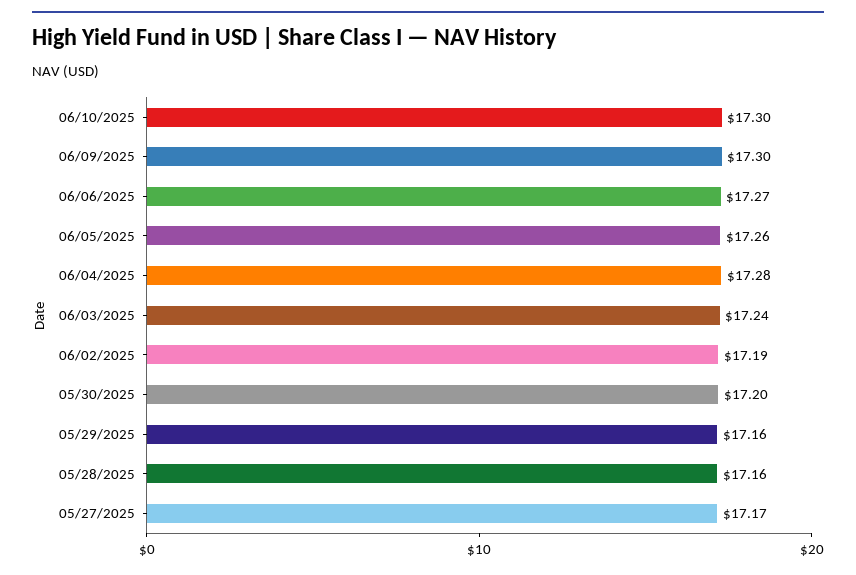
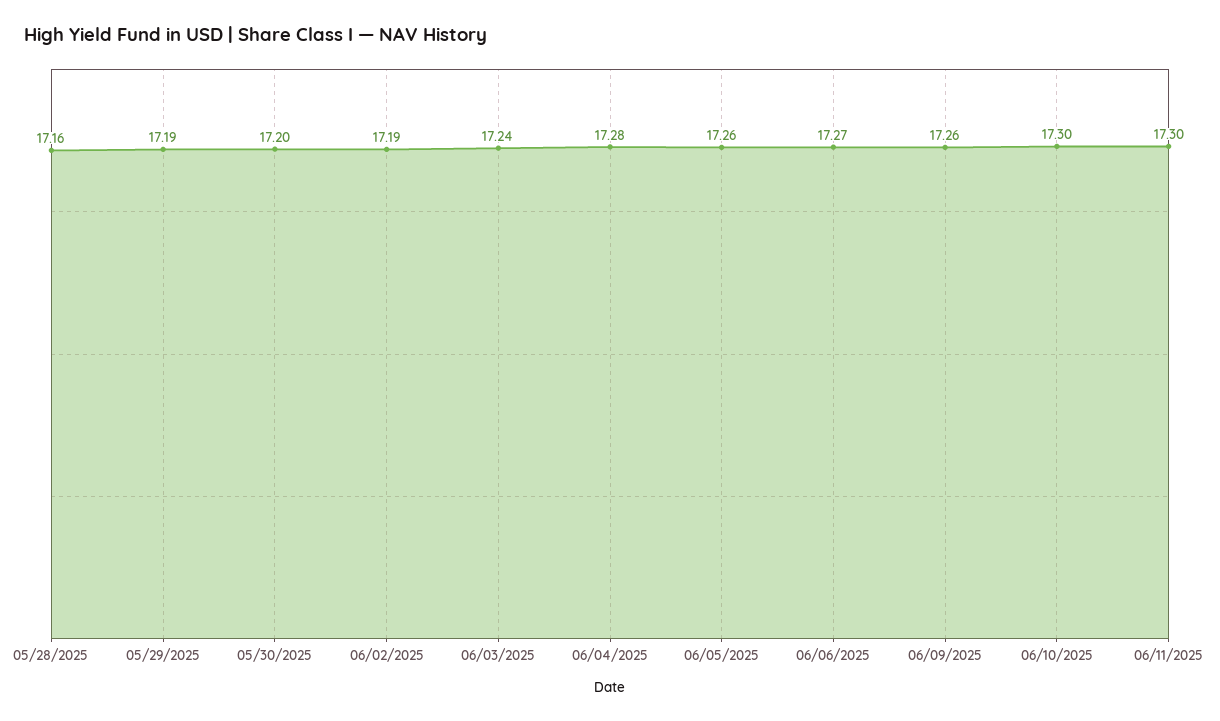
06/09/2025: 17.3 -> 17.26
05/29/2025: 17.16 -> 17.19
05/27/2025: 17.17 -> none
06/11/2025: none -> 17.3

